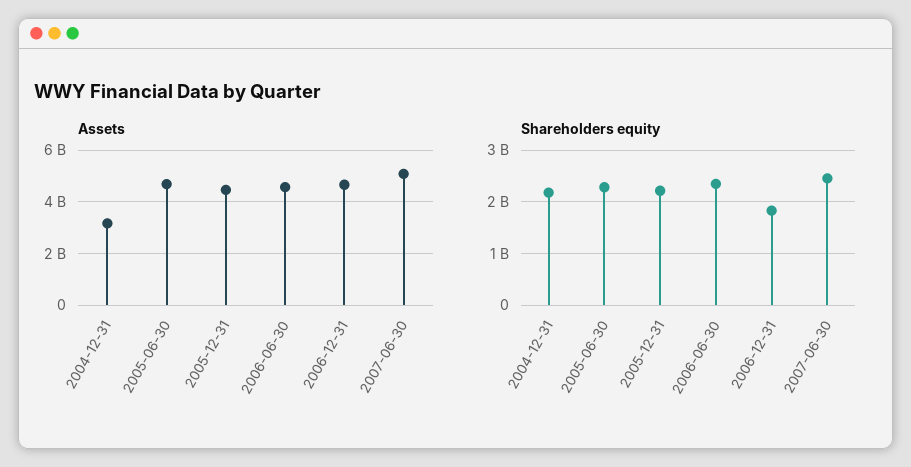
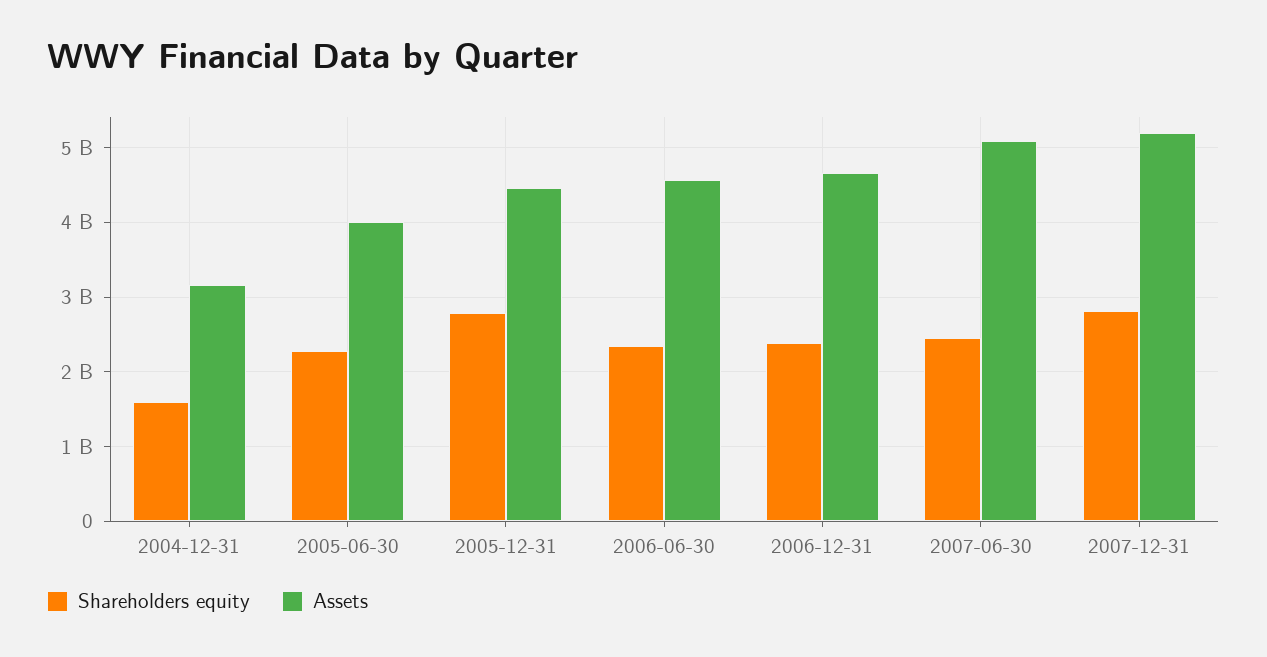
Assets, 2005-06-30: 4750000000 -> 4000000000
Shareholders equity, 2004-12-31: 2200000000 -> 1600000000
Shareholders equity, 2005-12-31: 2200000000 -> 2800000000
Shareholders equity, 2006-12-31: 1800000000 -> 2400000000
Shareholders equity, 2007-12-31: none -> 2800000000
Assets, 2007-12-31: none -> 5200000000

